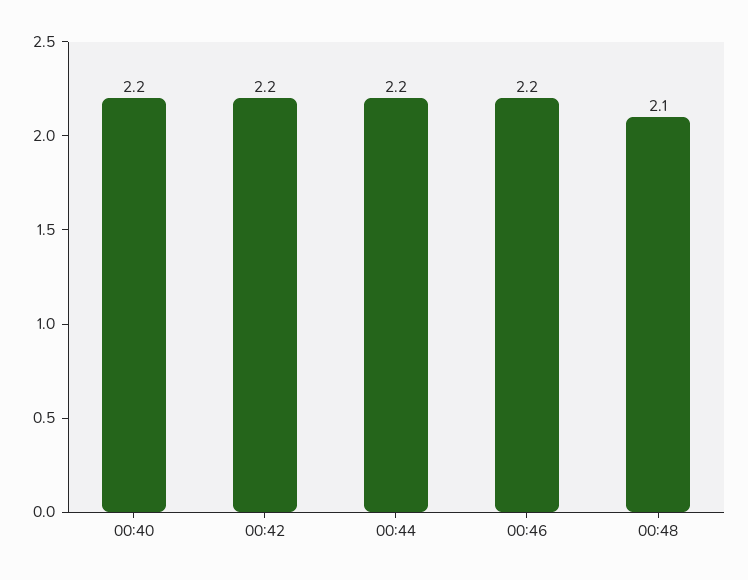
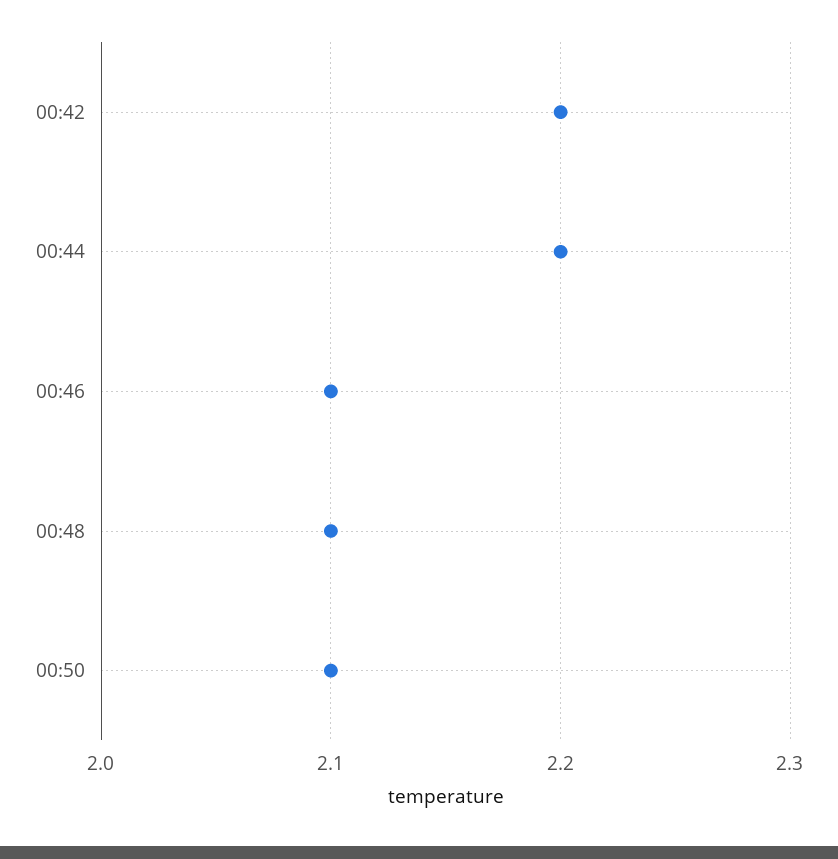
00:40: 2.2 -> none
00:46: 2.2 -> 2.1
00:50: none -> 2.1

